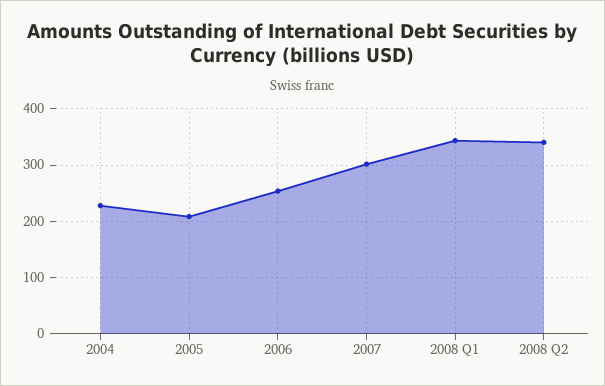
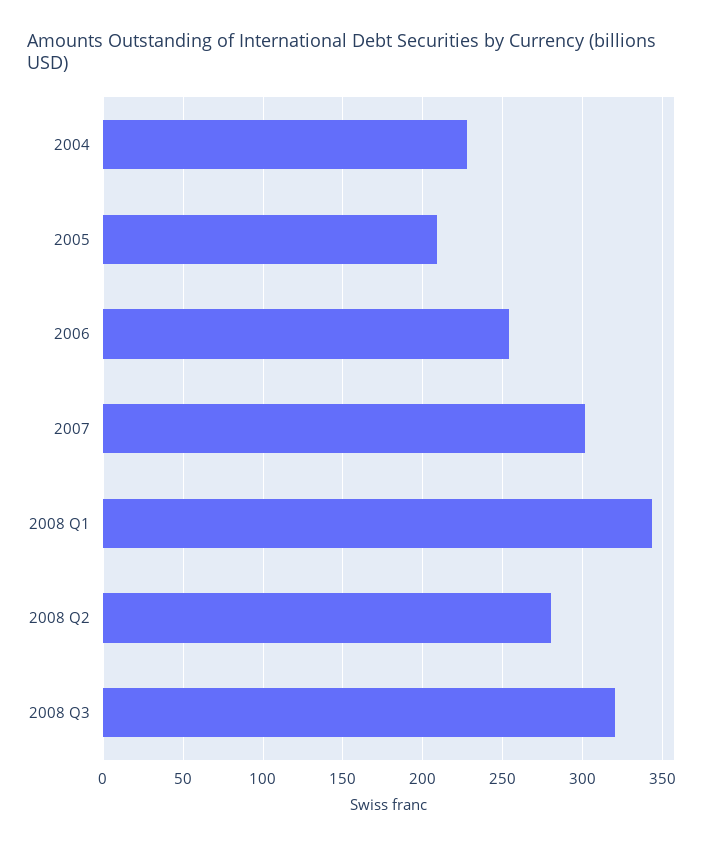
2008 Q2: 340 -> 280
2008 Q3: none -> 320

